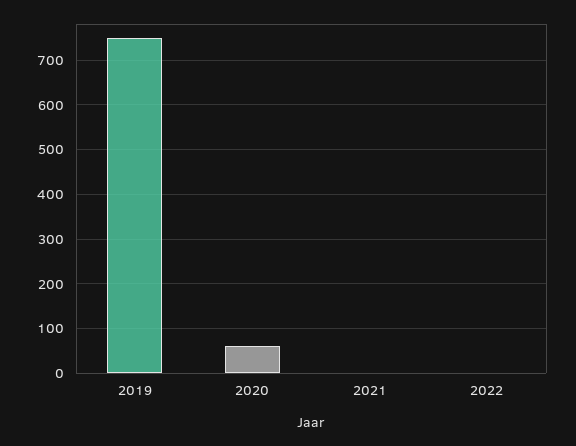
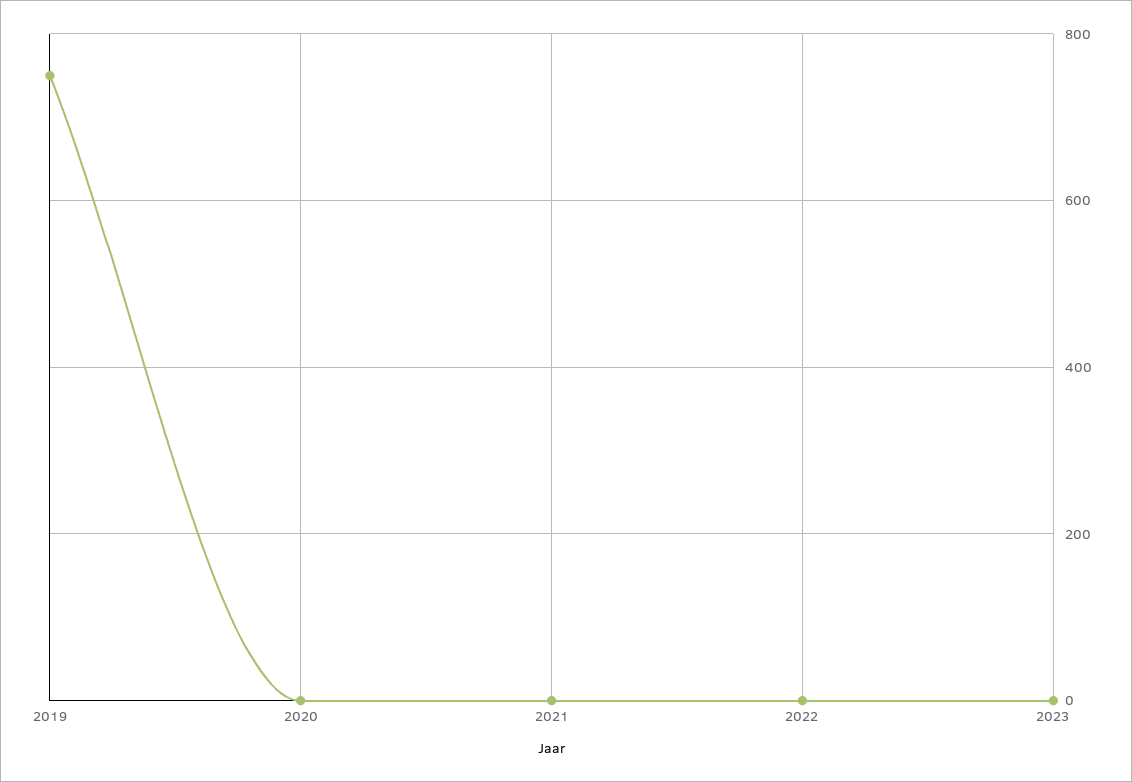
2020: 60 -> 0
2023: none -> 0

